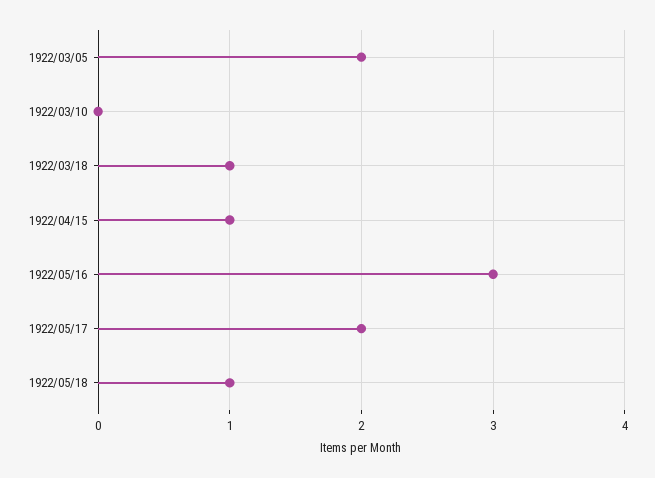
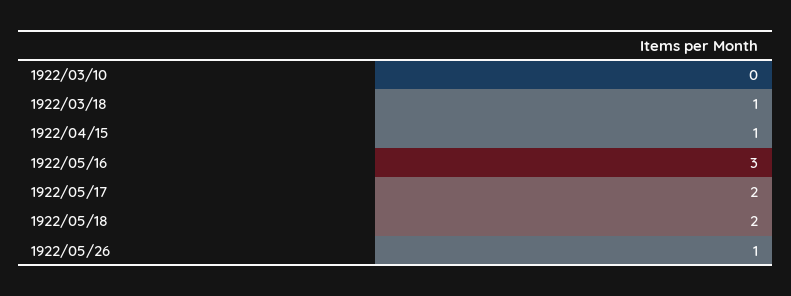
1922/03/05: 2 -> none
1922/05/18: 1 -> 2
1922/05/26: none -> 1

